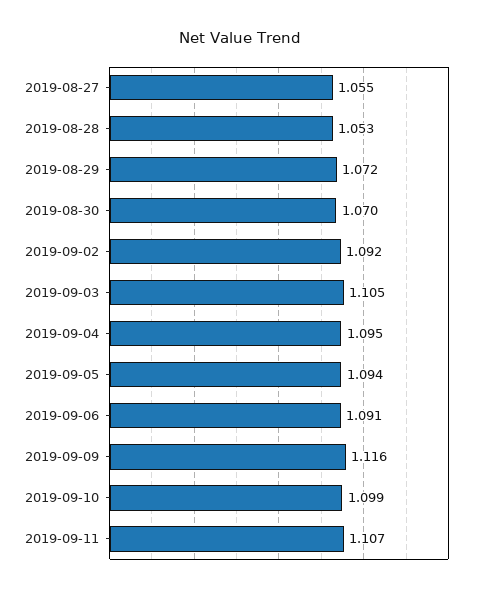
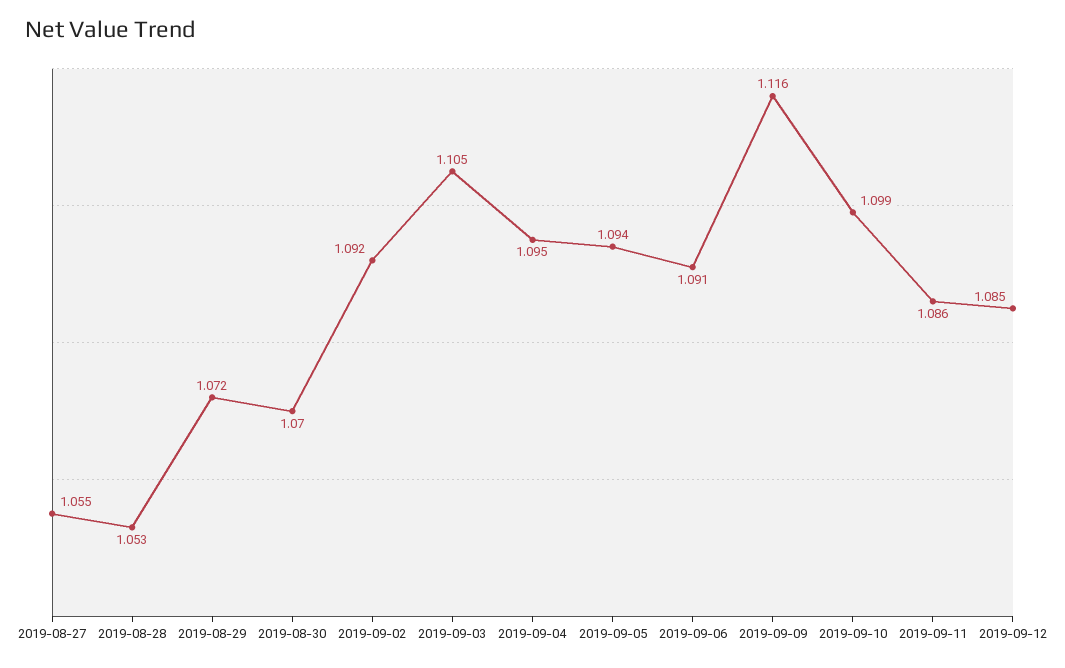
2019-09-11: 1.107 -> 1.086
2019-09-12: none -> 1.085

